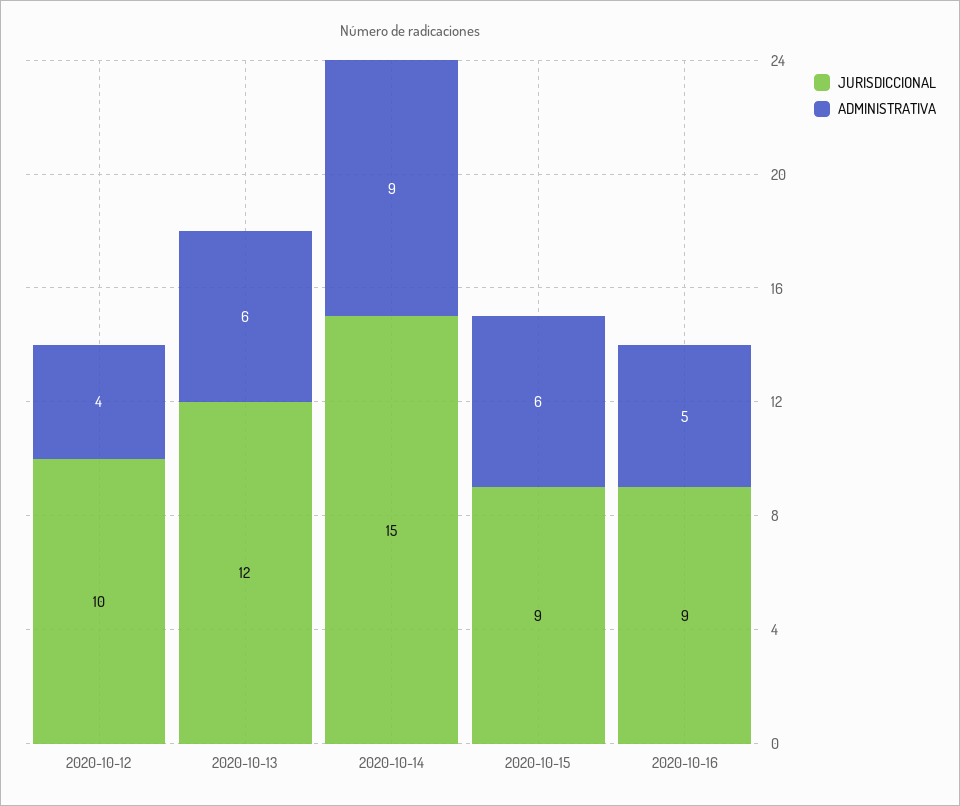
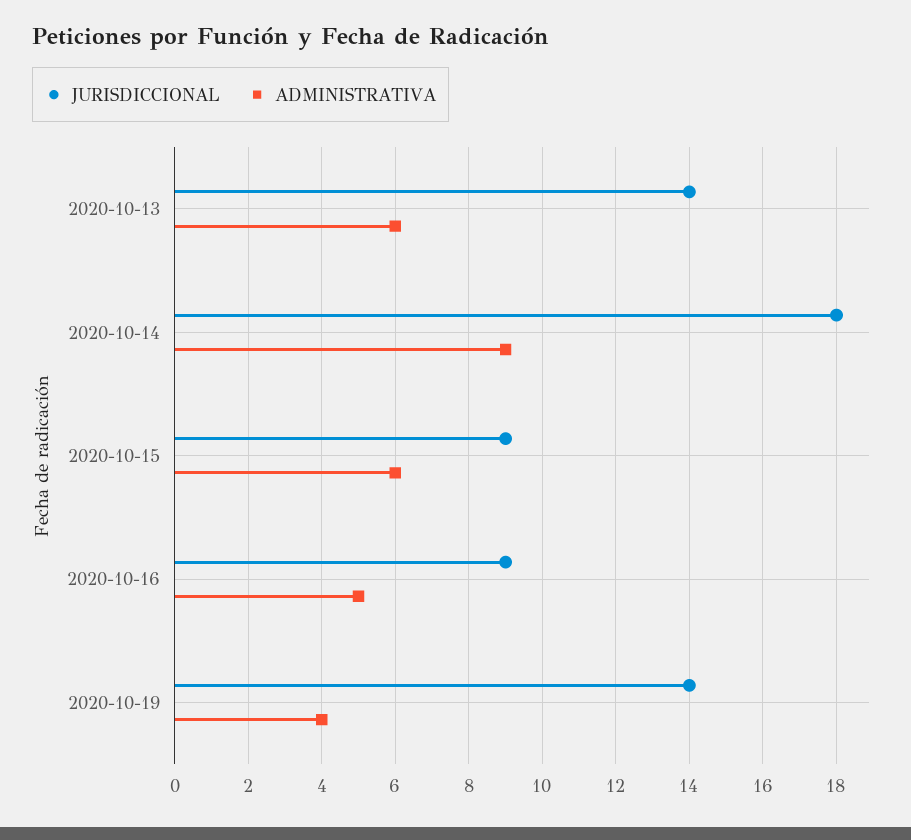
JURISDICCIONAL, 2020-10-12: 10 -> none
ADMINISTRATIVA, 2020-10-12: 4 -> none
JURISDICCIONAL, 2020-10-13: 12 -> 14
JURISDICCIONAL, 2020-10-14: 15 -> 18
JURISDICCIONAL, 2020-10-19: none -> 14
ADMINISTRATIVA, 2020-10-19: none -> 4

